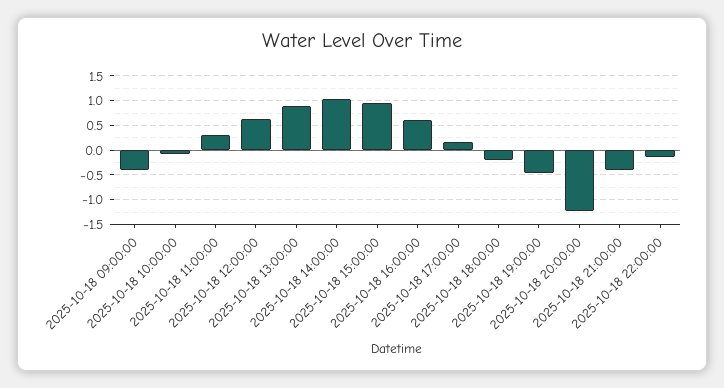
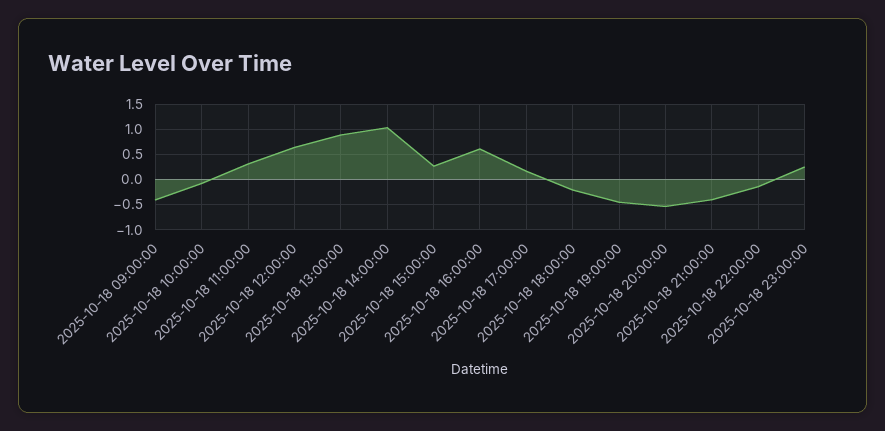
2025-10-18 15:00:00: 1 -> 0.25
2025-10-18 20:00:00: -1.25 -> -0.5
2025-10-18 23:00:00: none -> 0.25

